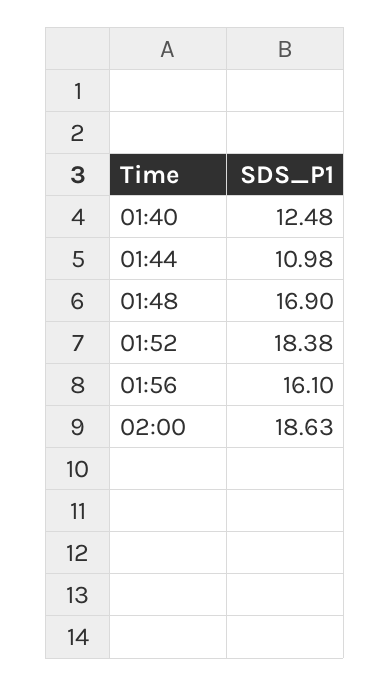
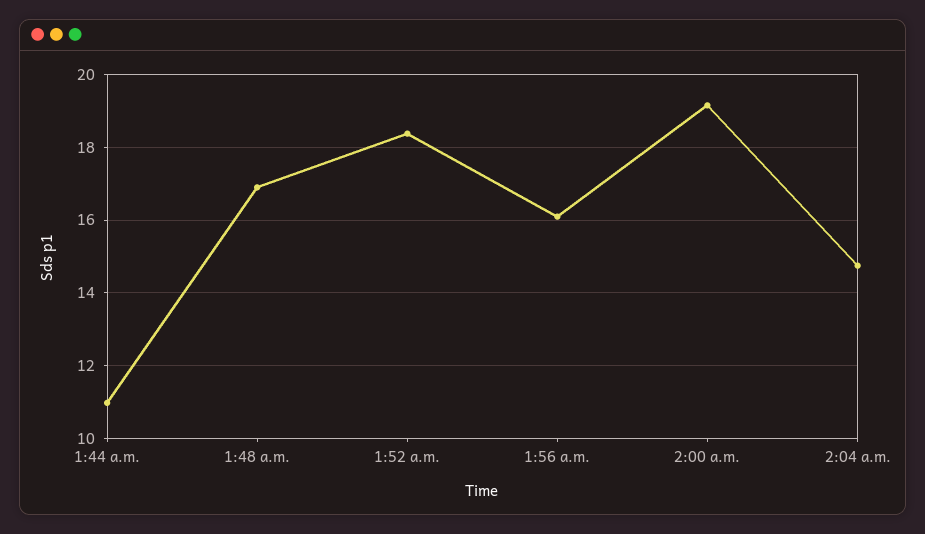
01:40: 12.48 -> none
02:00: 18.63 -> 19.2
2:04 a.m.: none -> 14.8

